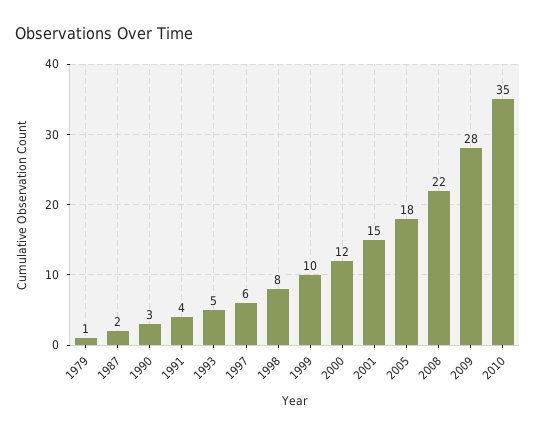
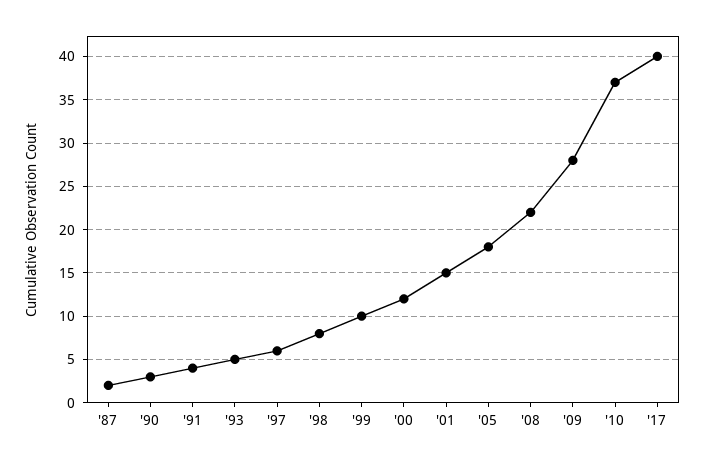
1979: 1 -> none
2010: 35 -> 37
'17: none -> 40

